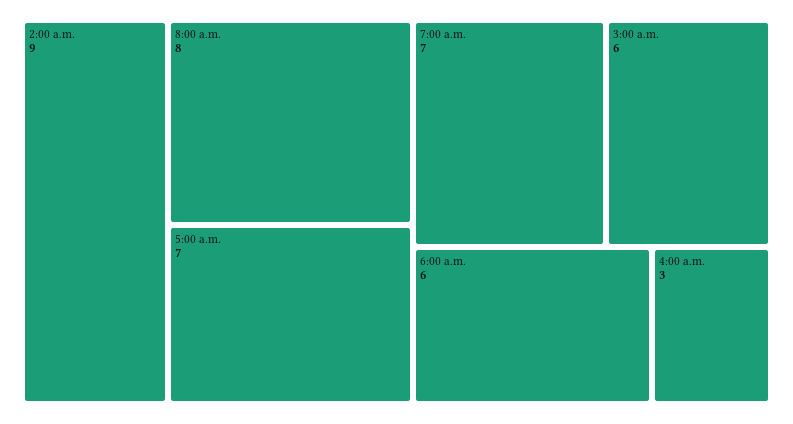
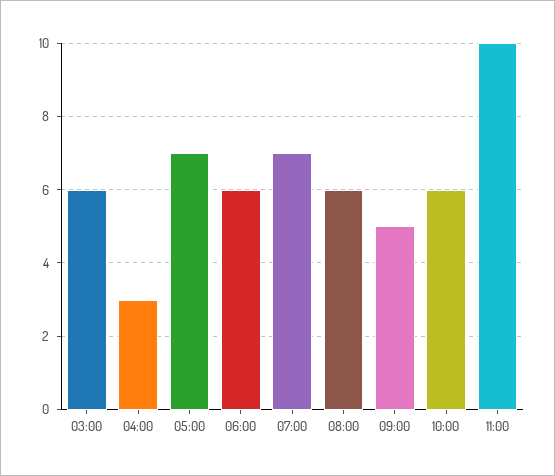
2:00 a.m.: 9 -> none
8:00 a.m.: 8 -> 6
09:00: none -> 5
10:00: none -> 6
11:00: none -> 10

